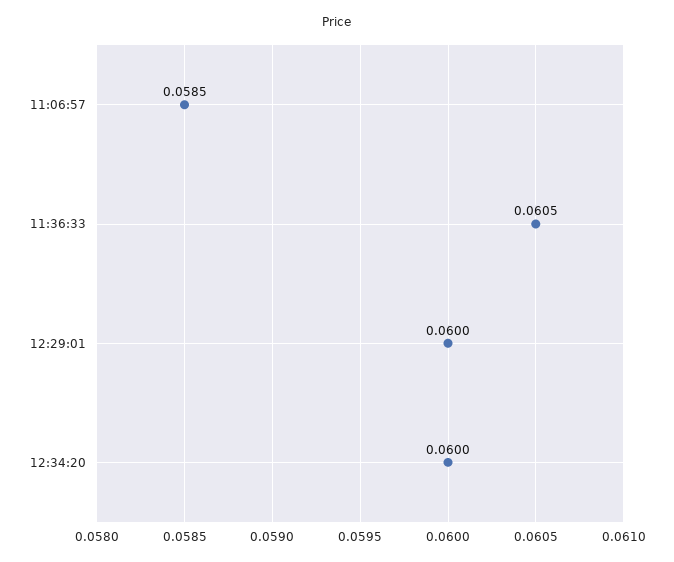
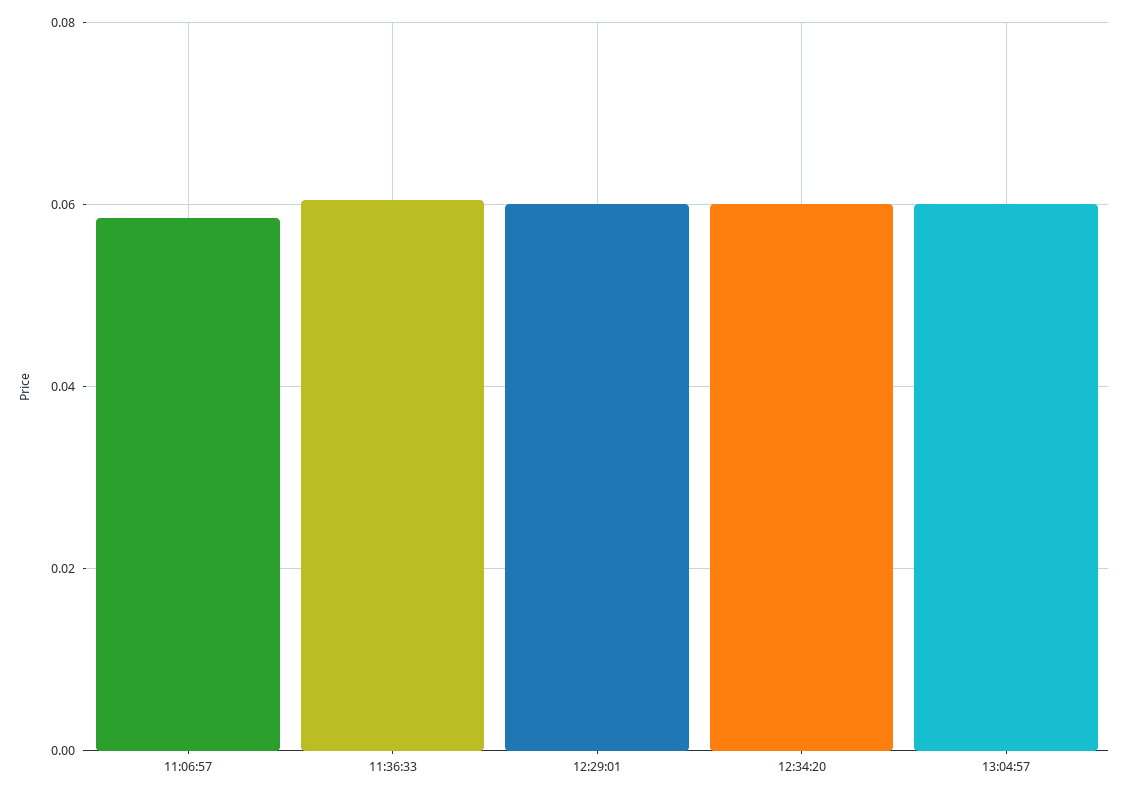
13:04:57: none -> 0.06

